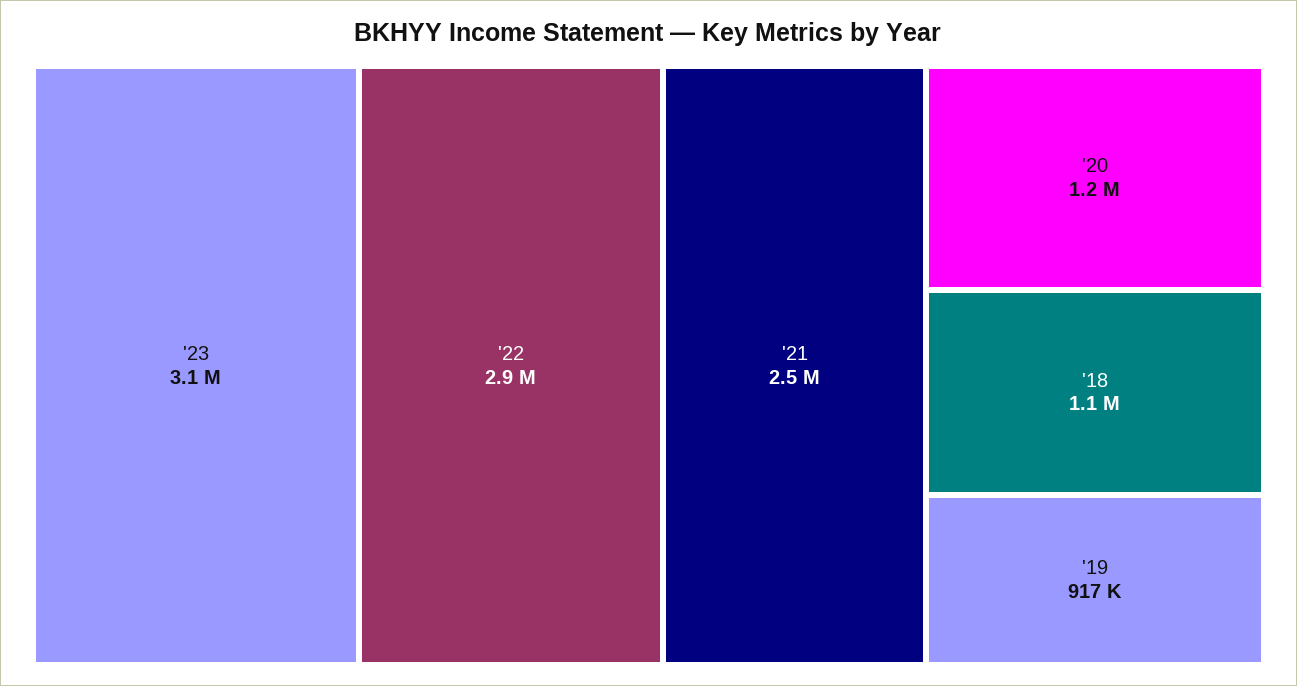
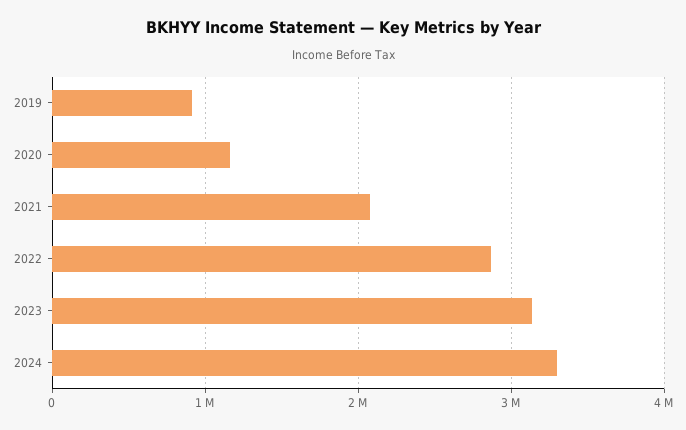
'21: 2500000 -> 2100000
'18: 1100000 -> none
2024: none -> 3300000

